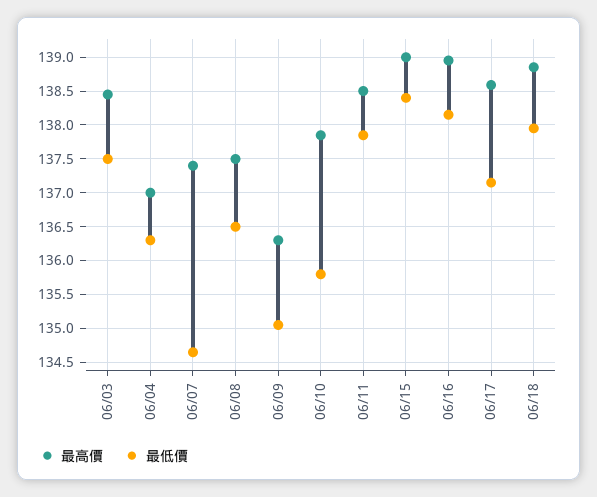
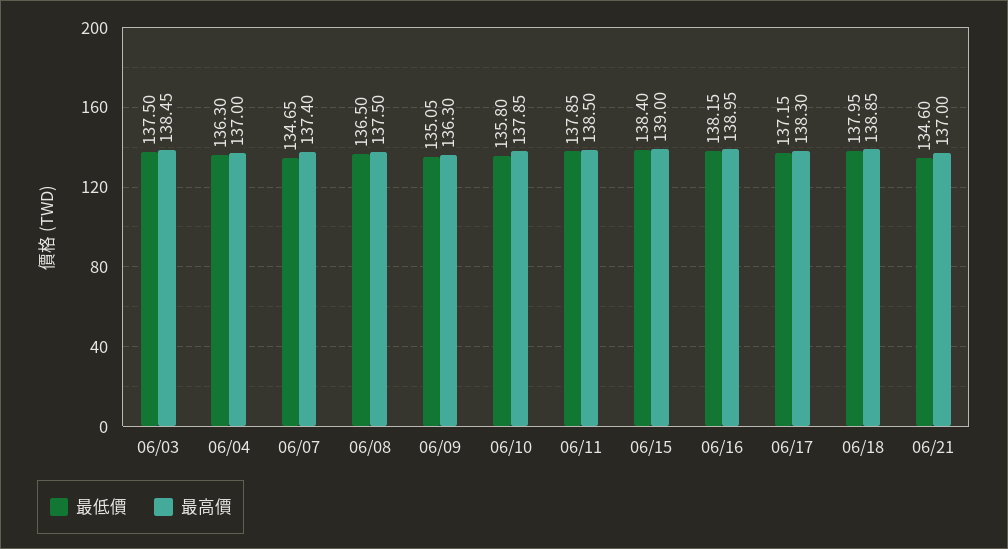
最高價, 06/17: 138.6 -> 138.3
最低價, 06/21: none -> 134.6
最高價, 06/21: none -> 137

